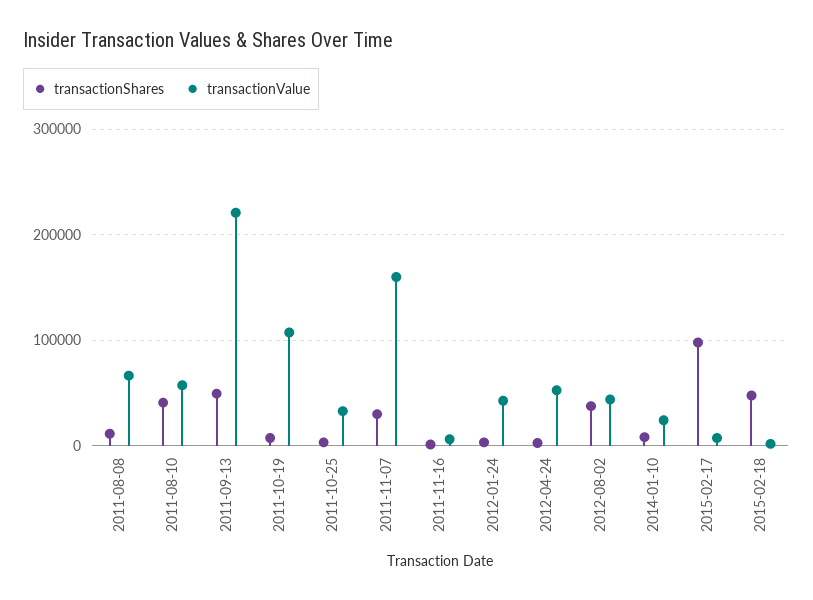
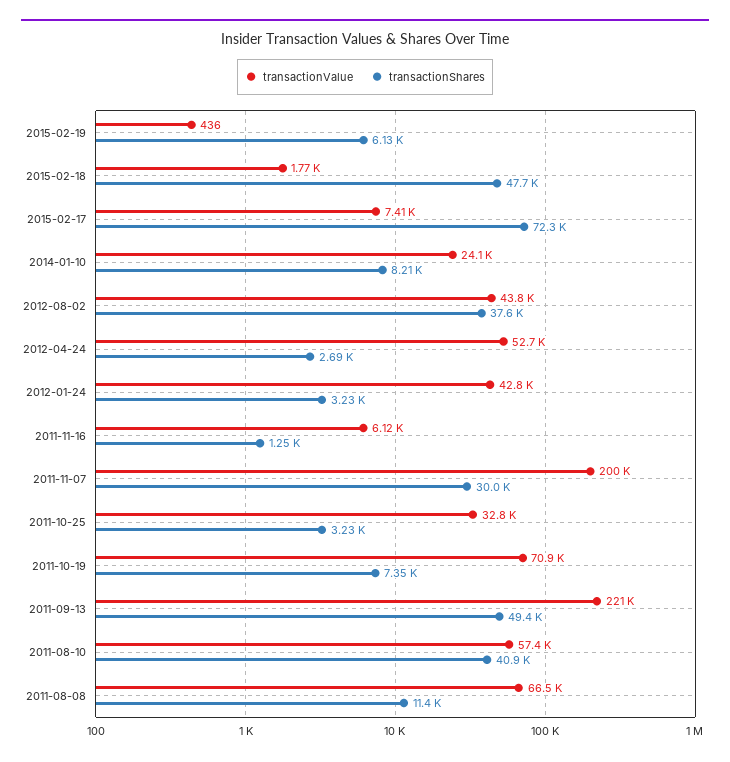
transactionValue, 2011-10-19: 110000 -> 70900
transactionValue, 2011-11-07: 160000 -> 200000
transactionShares, 2015-02-17: 100000 -> 72300
transactionValue, 2015-02-19: none -> 436
transactionShares, 2015-02-19: none -> 6130

